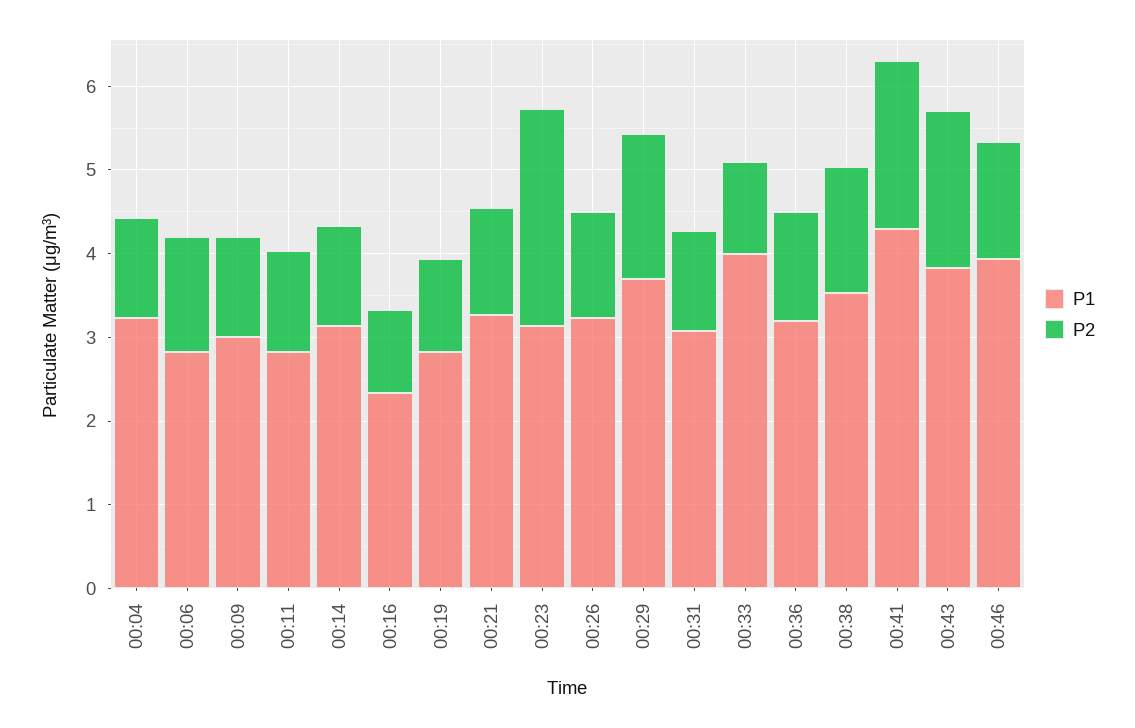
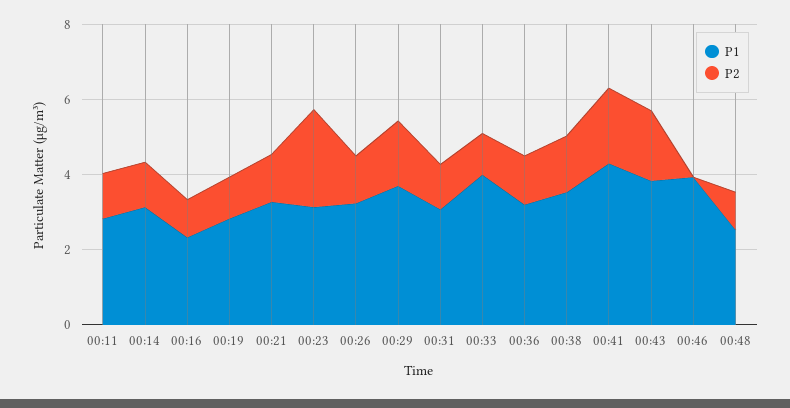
P1, 00:04: 3.2 -> none
P2, 00:04: 1.2 -> none
P1, 00:06: 2.8 -> none
P2, 00:06: 1.4 -> none
P1, 00:09: 3 -> none
P2, 00:09: 1.2 -> none
P2, 00:46: 1.4 -> 0
P1, 00:48: none -> 2.5
P2, 00:48: none -> 1

